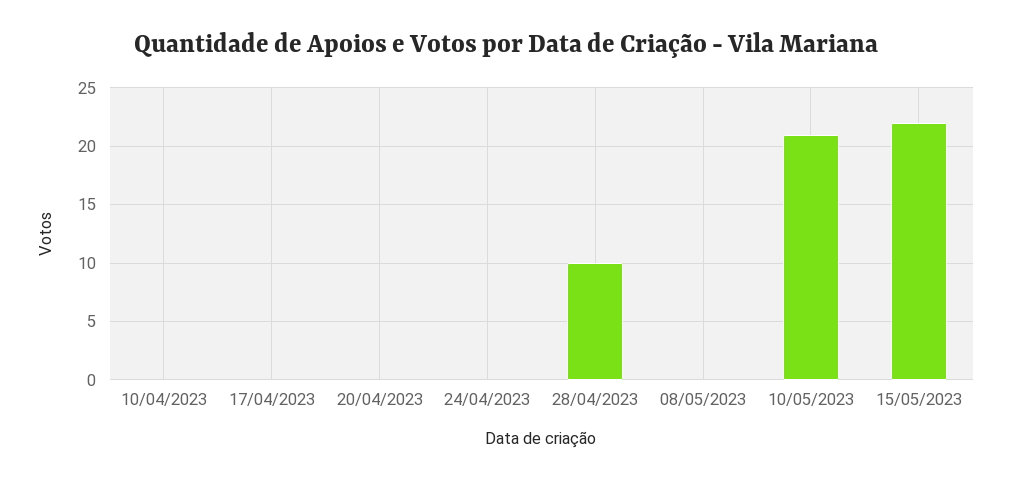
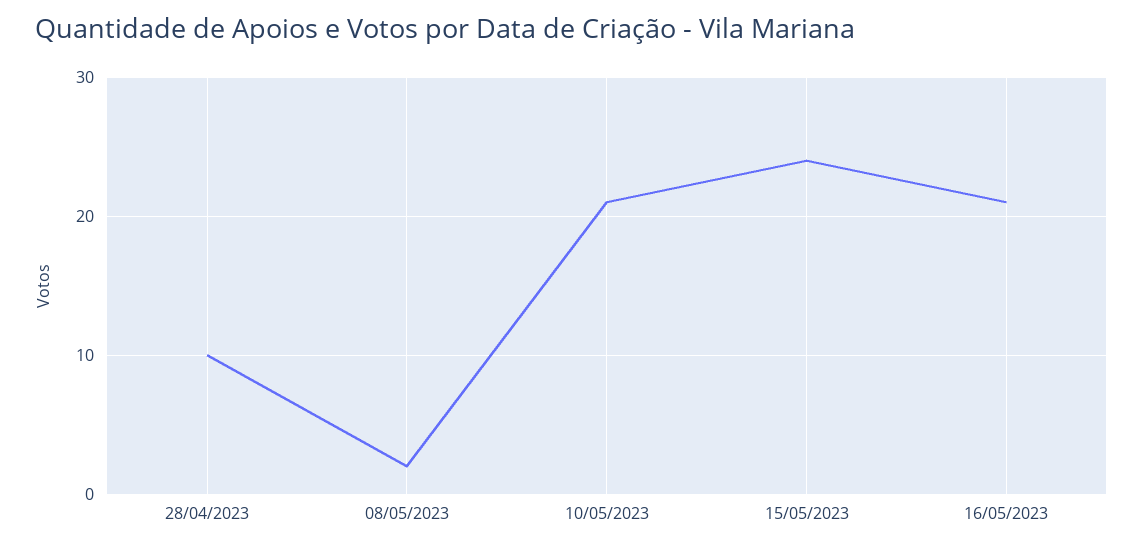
10/04/2023: 0 -> none
17/04/2023: 0 -> none
20/04/2023: 0 -> none
24/04/2023: 0 -> none
08/05/2023: 0 -> 2
15/05/2023: 22 -> 24
16/05/2023: none -> 21

